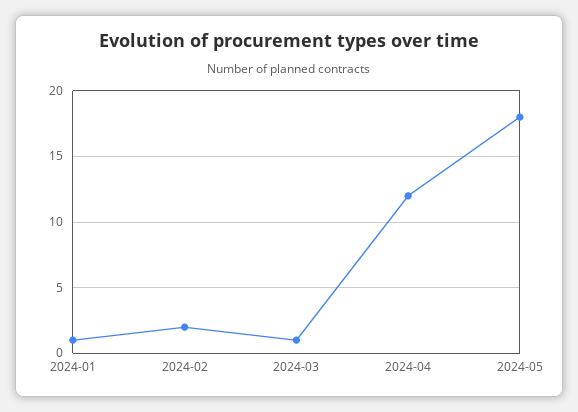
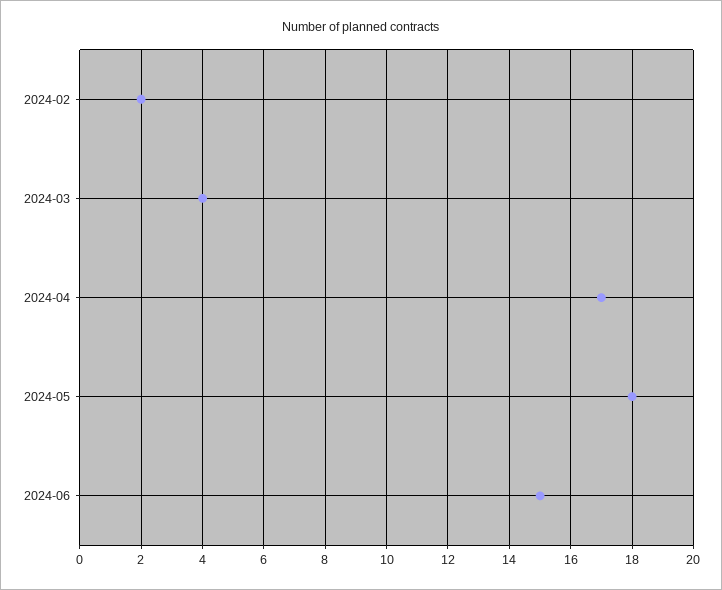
2024-01: 1 -> none
2024-03: 1 -> 4
2024-04: 12 -> 17
2024-06: none -> 15

